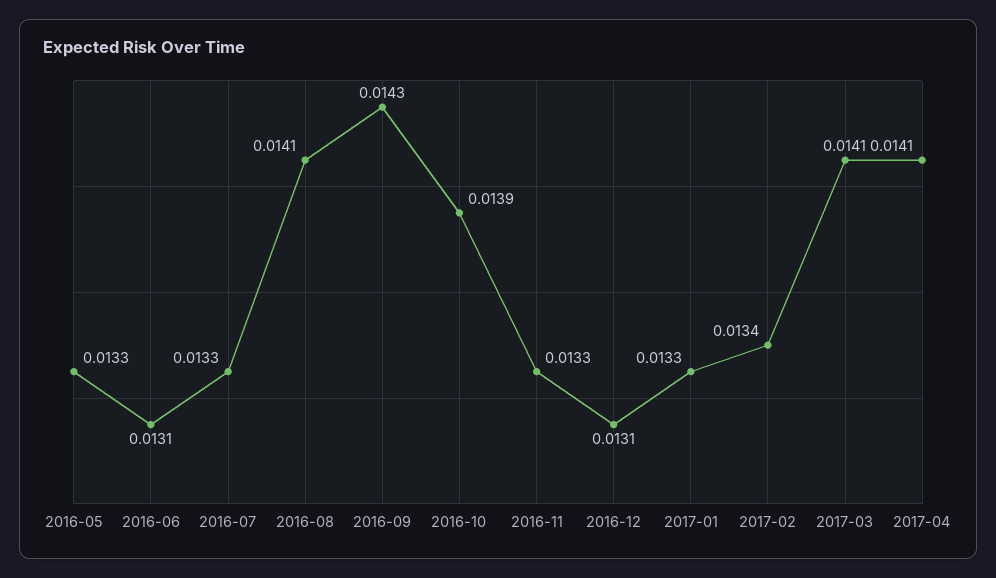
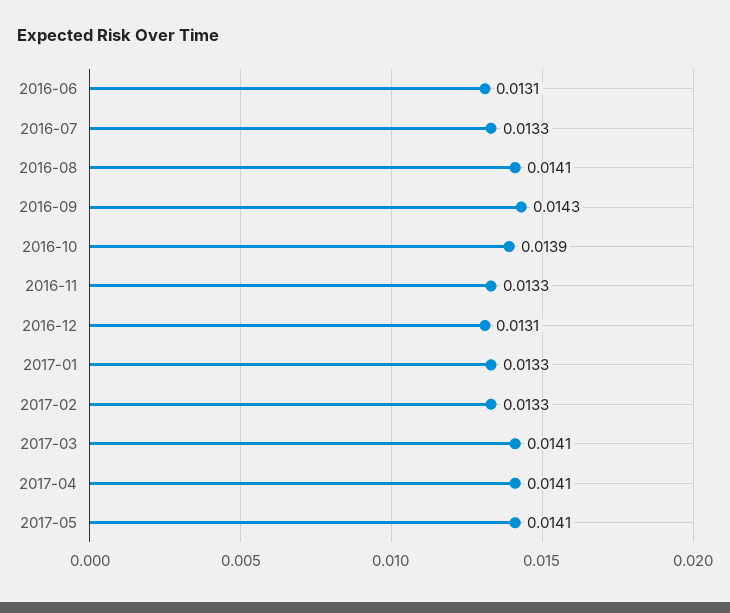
2016-05: 0.0133 -> none
2017-02: 0.0134 -> 0.0133
2017-05: none -> 0.0141

